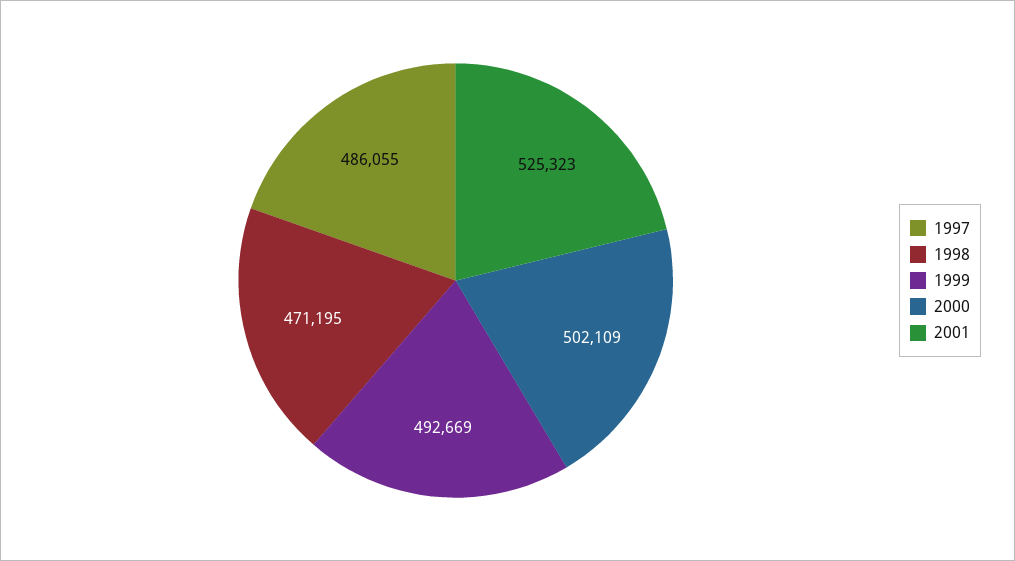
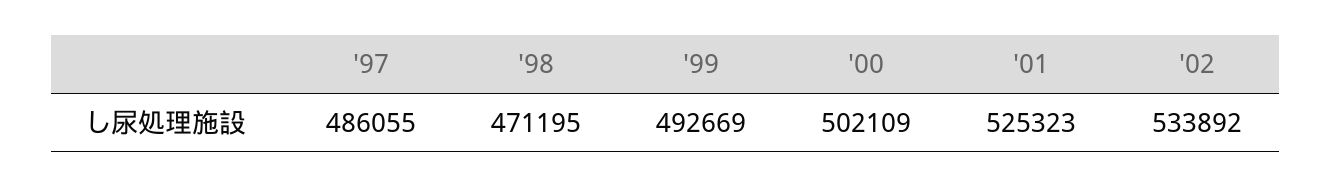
'02: none -> 533892

